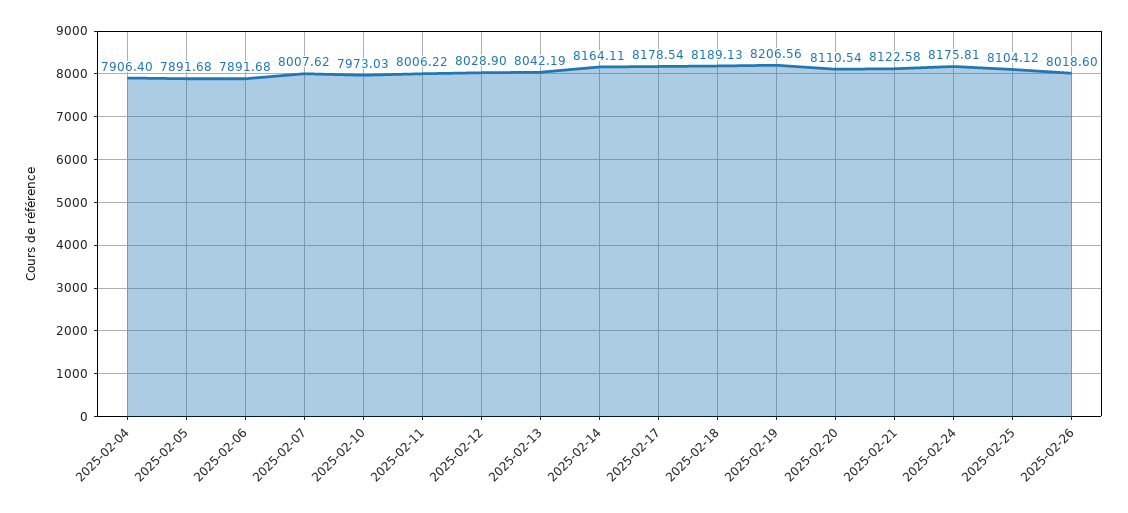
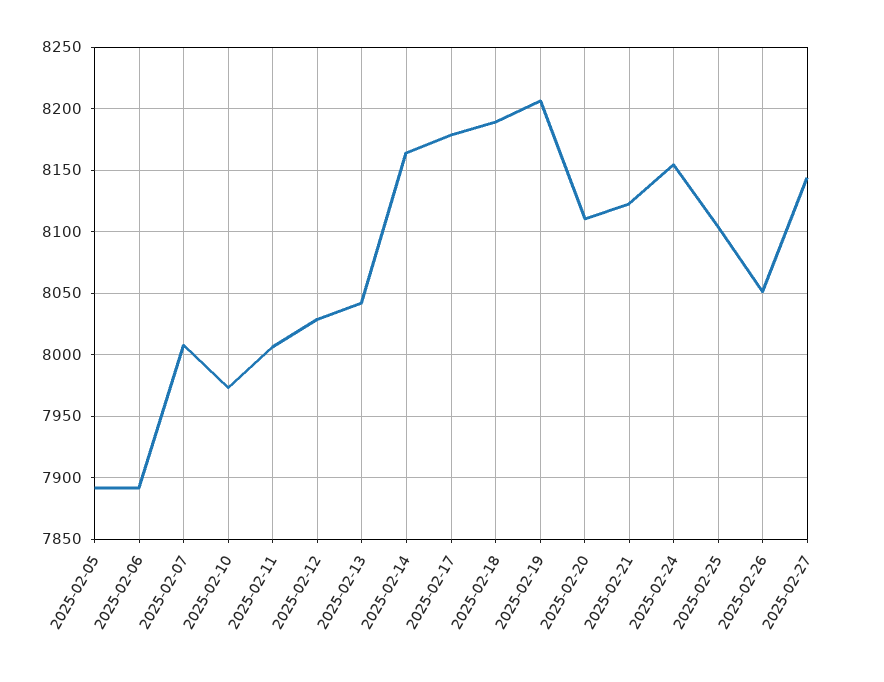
2025-02-04: 7906.4 -> none
2025-02-24: 8175.81 -> 8155
2025-02-26: 8018.6 -> 8050
2025-02-27: none -> 8145

